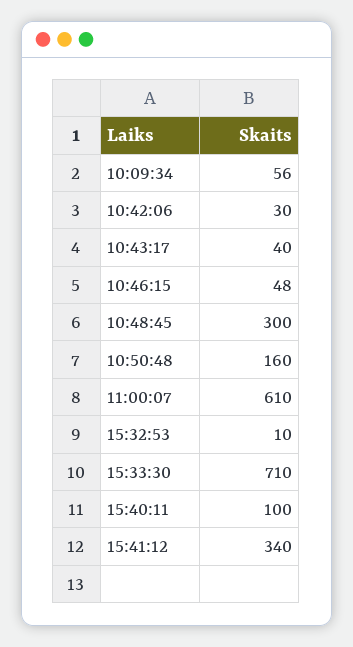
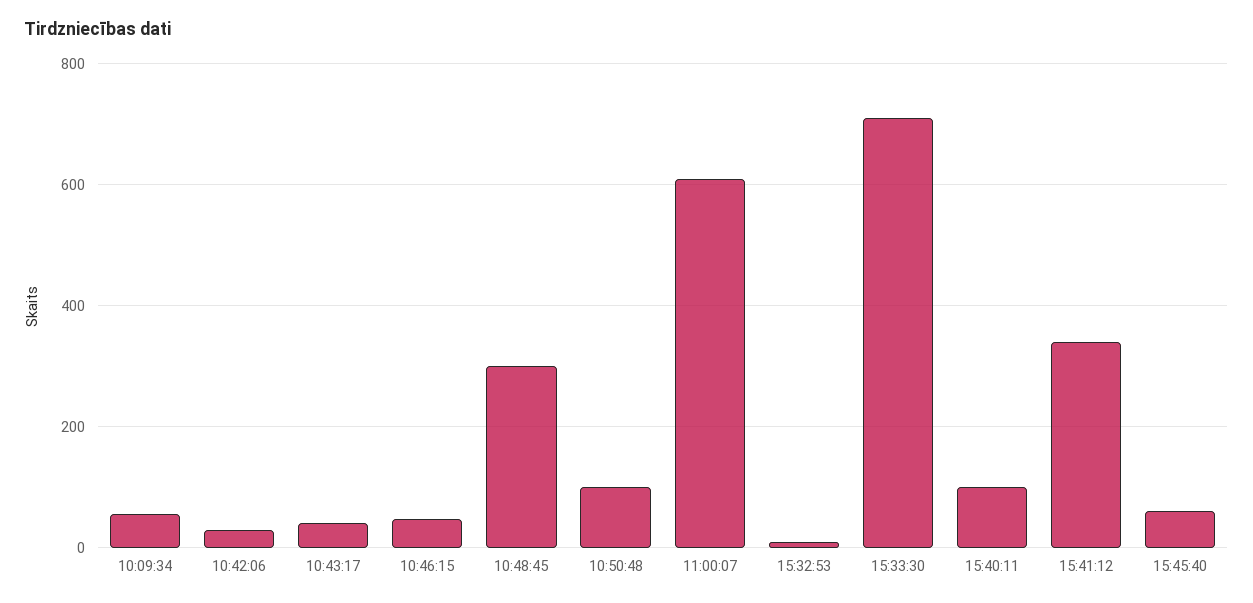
10:50:48: 160 -> 100
15:45:40: none -> 60

